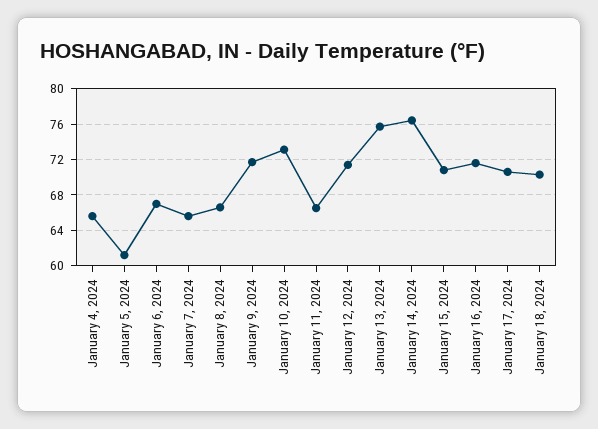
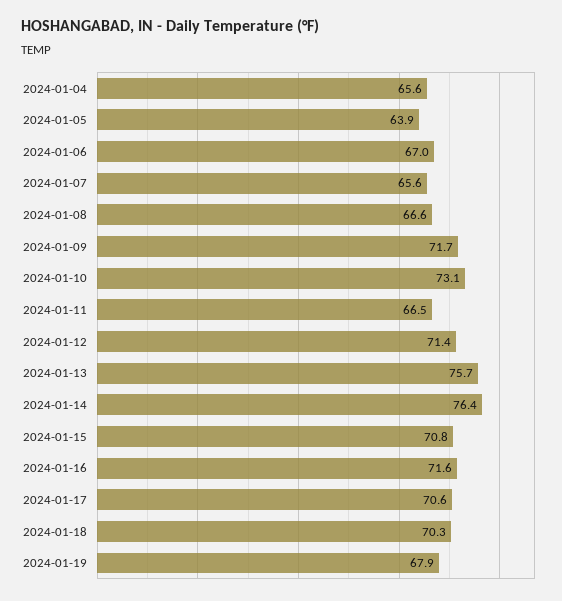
January 5, 2024: 61 -> 63.9
2024-01-19: none -> 67.9

